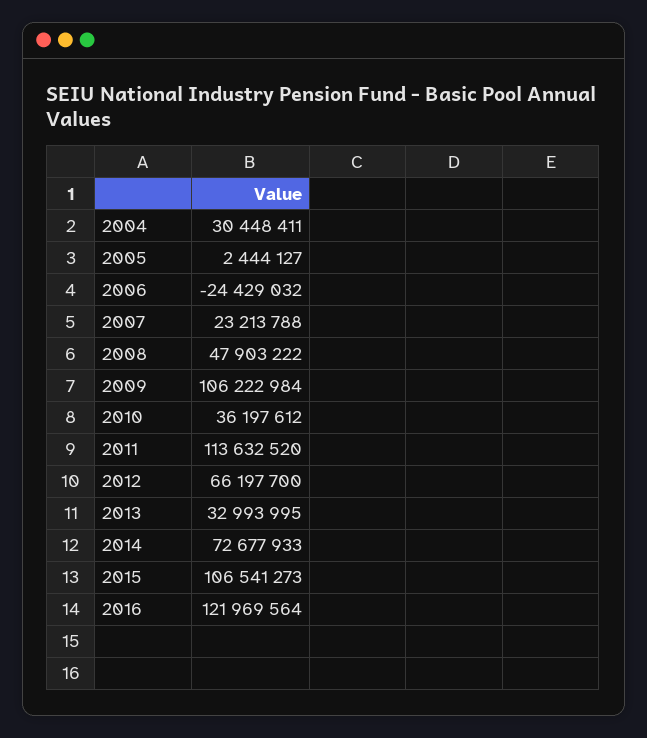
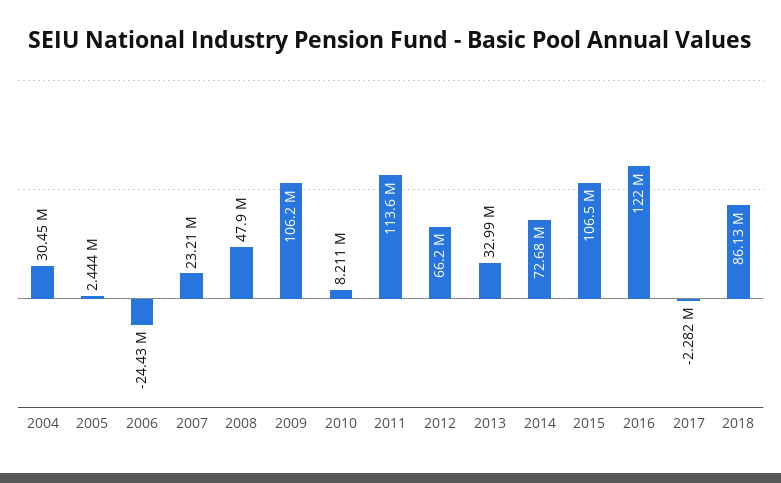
2010: 36197612 -> 8211000
2017: none -> -2282000
2018: none -> 86130000

